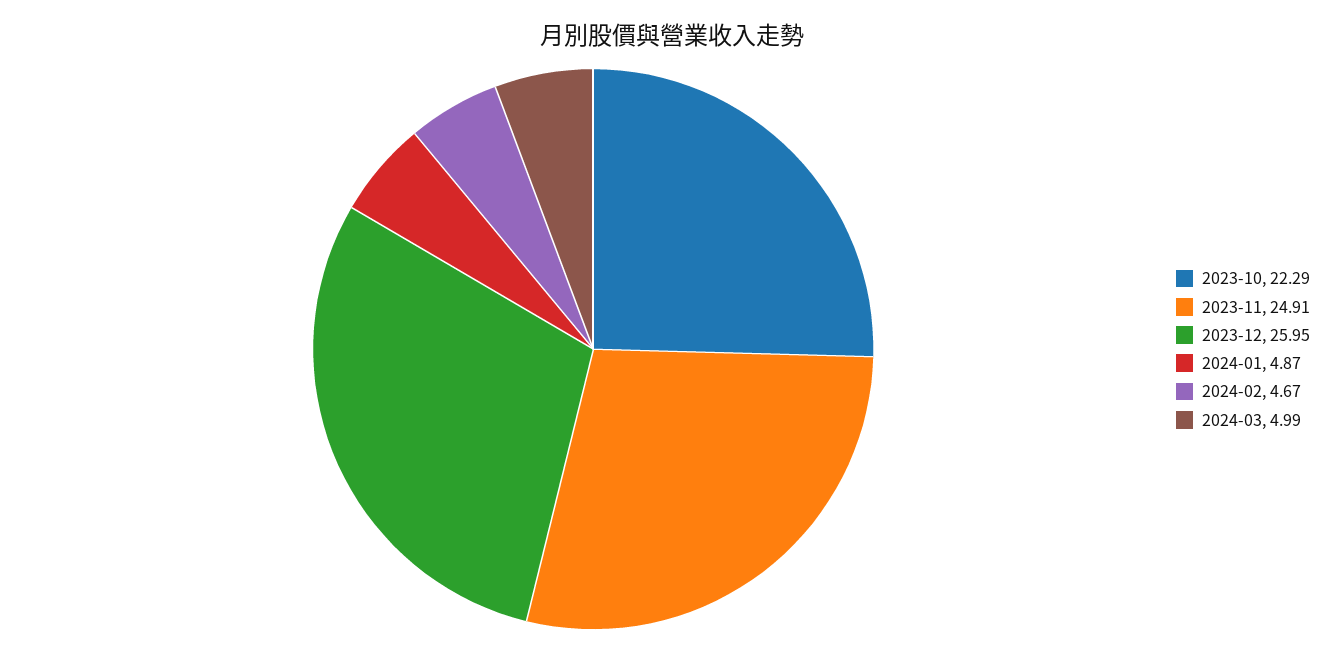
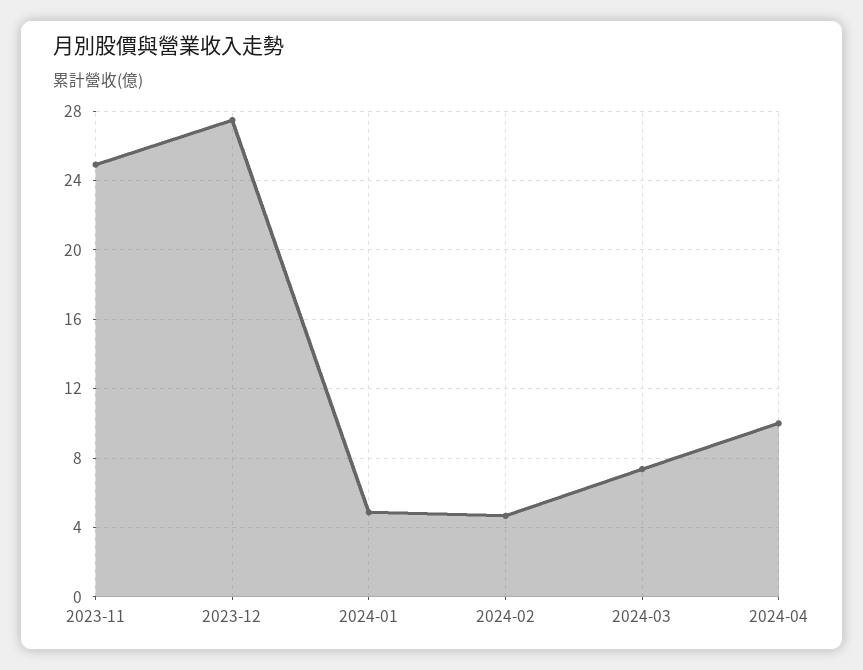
2023-10: 22.29 -> none
2023-12: 25.95 -> 27.5
2024-03: 4.99 -> 7.5
2024-04: none -> 10

